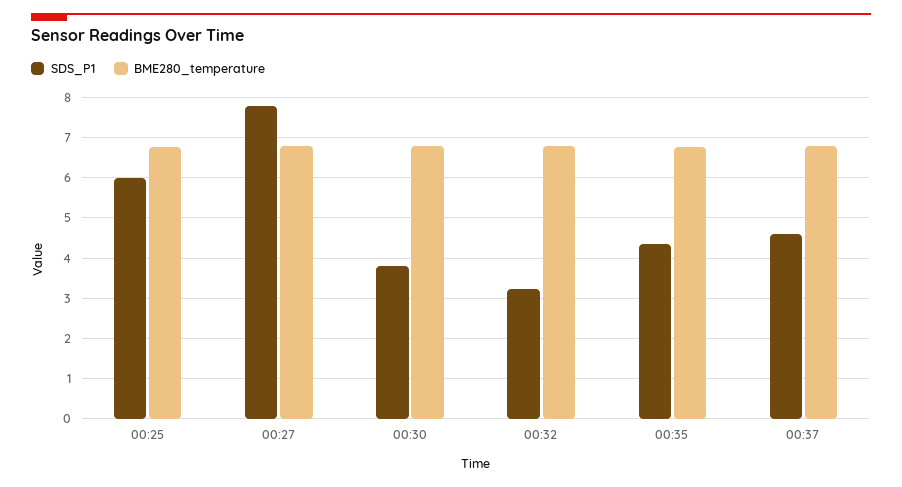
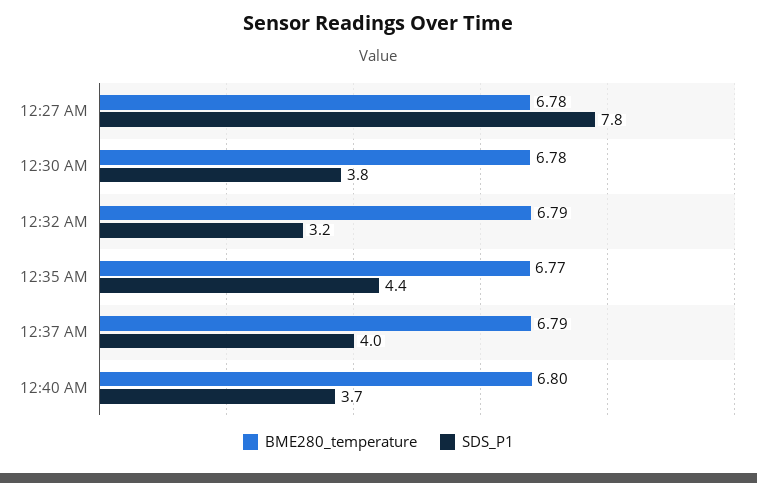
SDS_P1, 00:25: 6 -> none
BME280_temperature, 00:25: 6.8 -> none
SDS_P1, 00:37: 4.6 -> 4
BME280_temperature, 12:40 AM: none -> 6.8
SDS_P1, 12:40 AM: none -> 3.7

